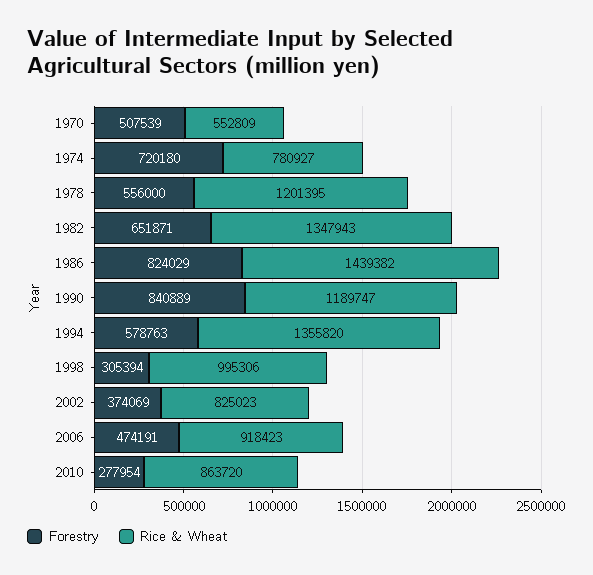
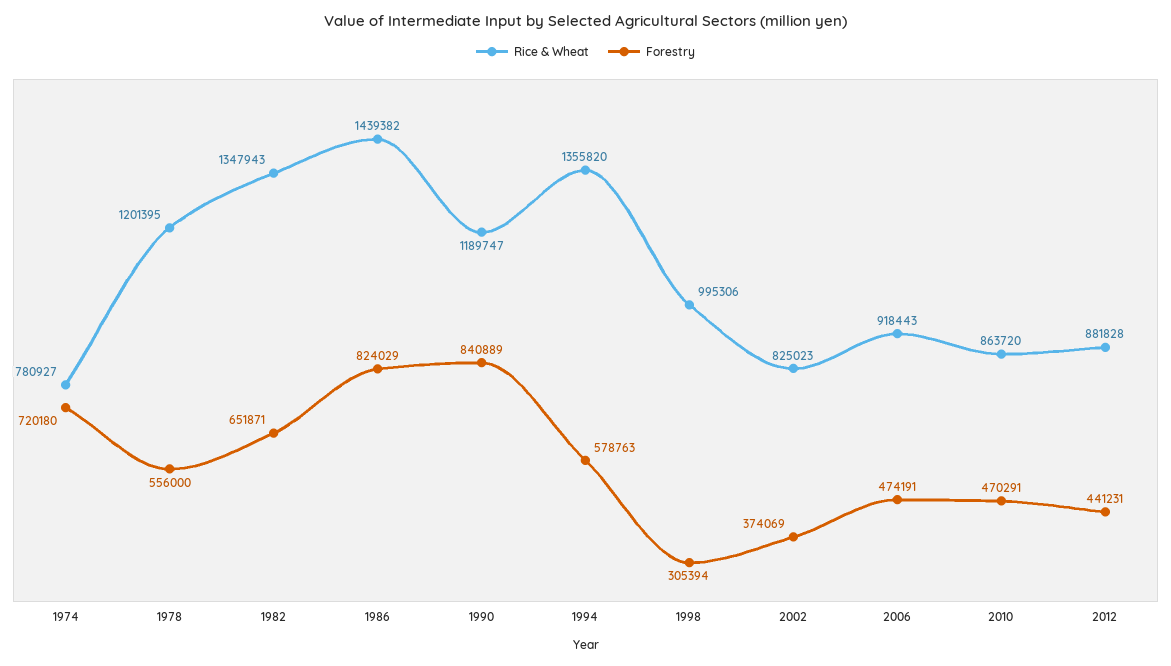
Forestry, 1970: 507539 -> none
Rice & Wheat, 1970: 552809 -> none
Rice & Wheat, 2006: 918423 -> 918443
Forestry, 2010: 277954 -> 470291
Rice & Wheat, 2012: none -> 881828
Forestry, 2012: none -> 441231

